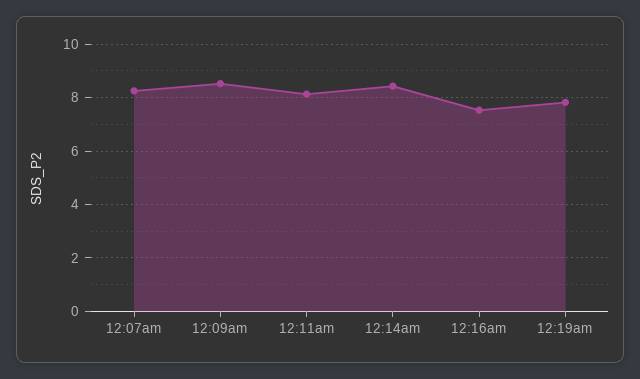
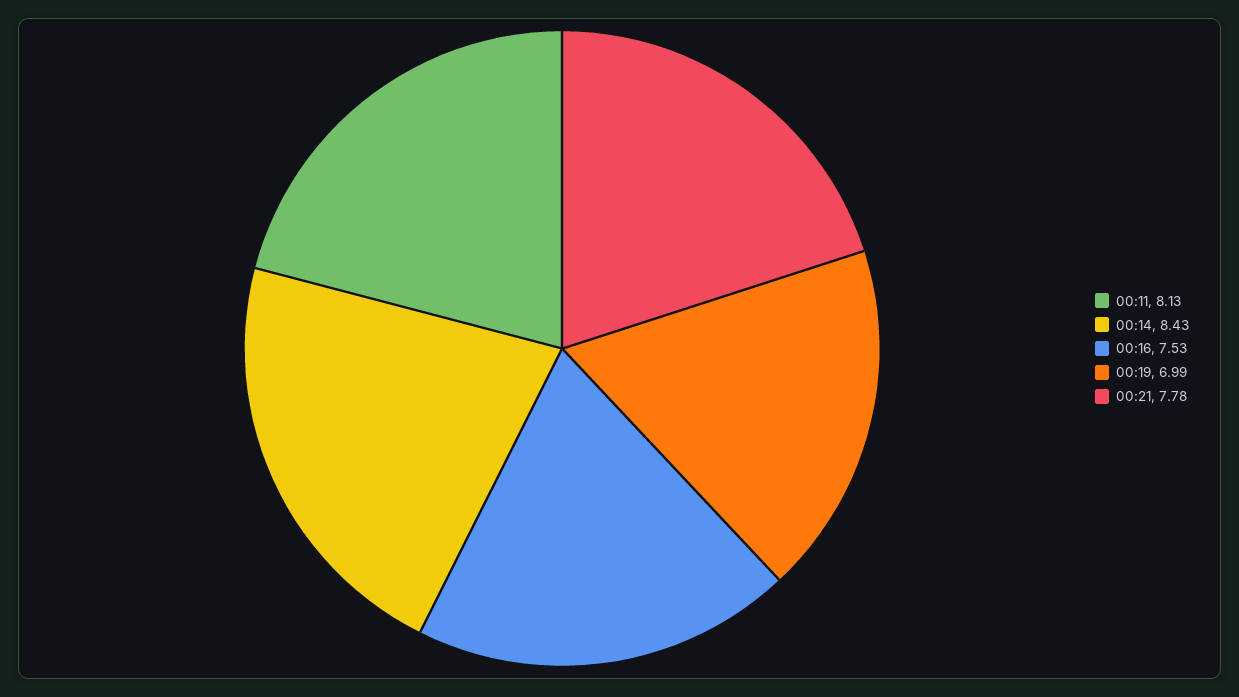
12:07am: 8.25 -> none
12:09am: 8.5 -> none
12:19am: 7.75 -> 6.99
00:21: none -> 7.78

